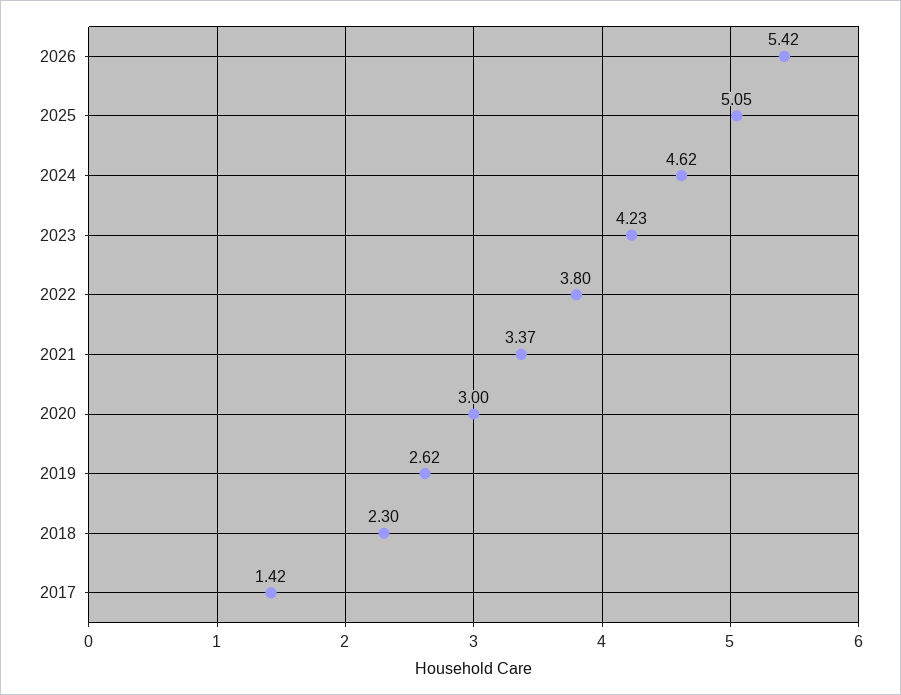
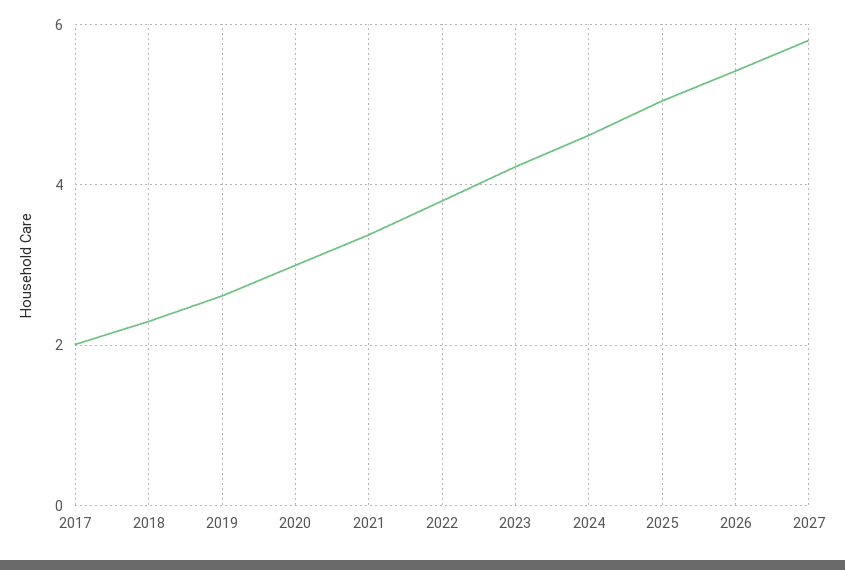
2017: 1.42 -> 2
2027: none -> 5.8

